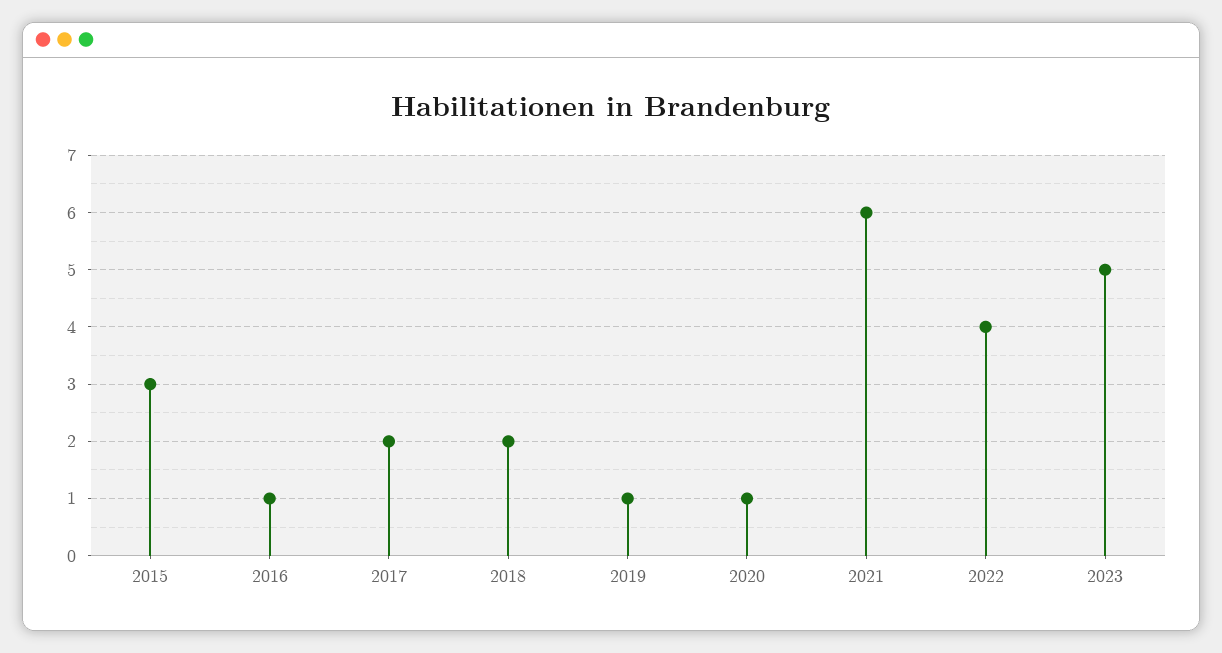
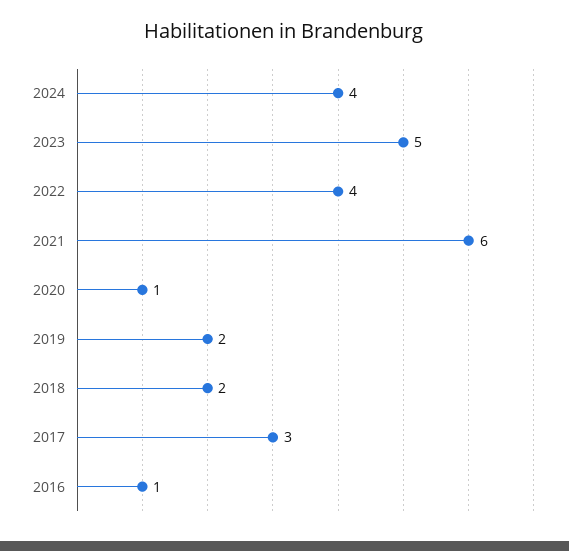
2015: 3 -> none
2017: 2 -> 3
2019: 1 -> 2
2024: none -> 4

